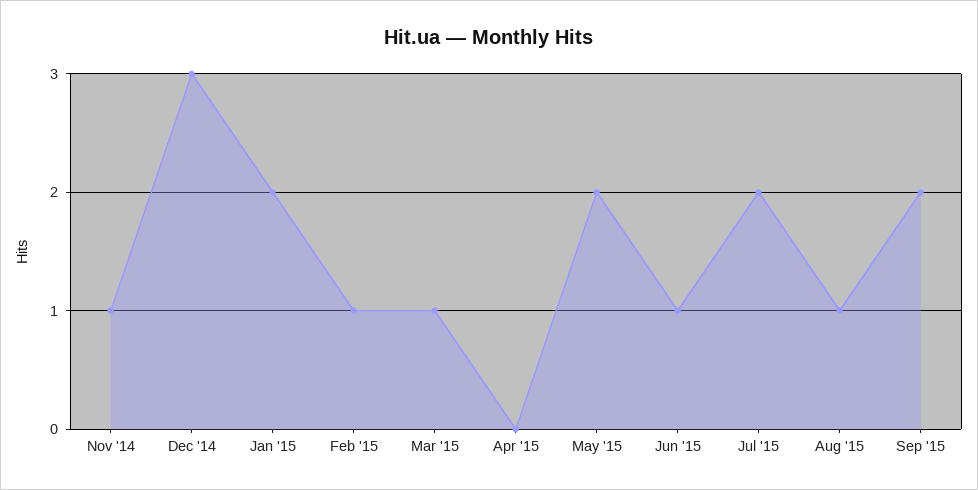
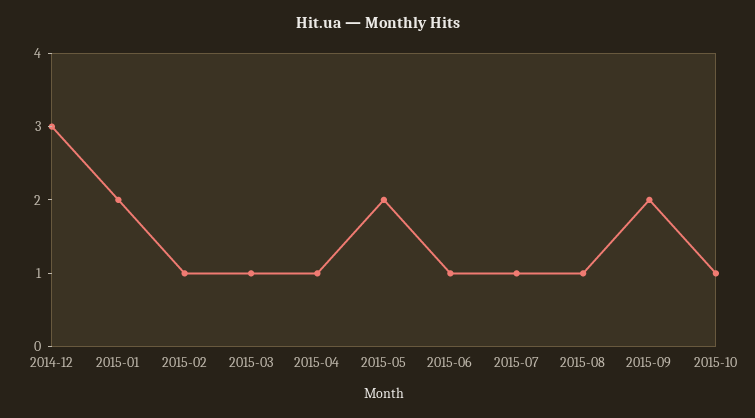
Nov '14: 1 -> none
Apr '15: 0 -> 1
Jul '15: 2 -> 1
2015-10: none -> 1

